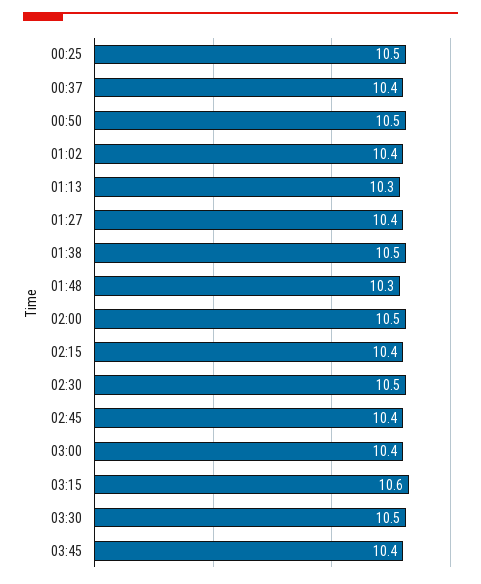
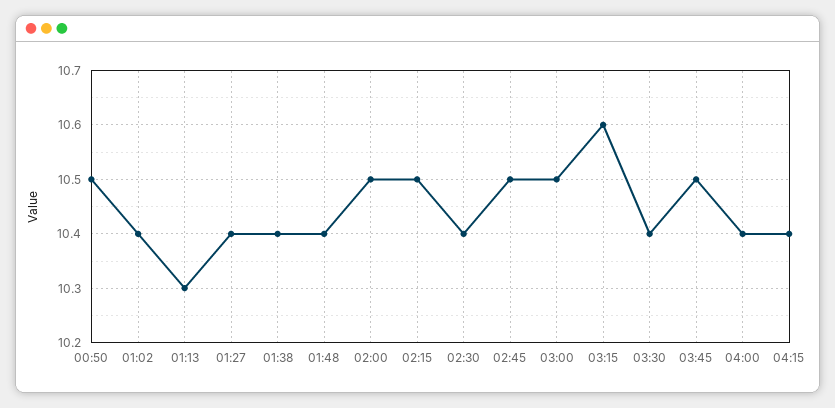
00:25: 10.5 -> none
00:37: 10.4 -> none
01:38: 10.5 -> 10.4
01:48: 10.3 -> 10.4
02:15: 10.4 -> 10.5
02:30: 10.5 -> 10.4
02:45: 10.4 -> 10.5
03:00: 10.4 -> 10.5
03:30: 10.5 -> 10.4
03:45: 10.4 -> 10.5
04:00: none -> 10.4
04:15: none -> 10.4

